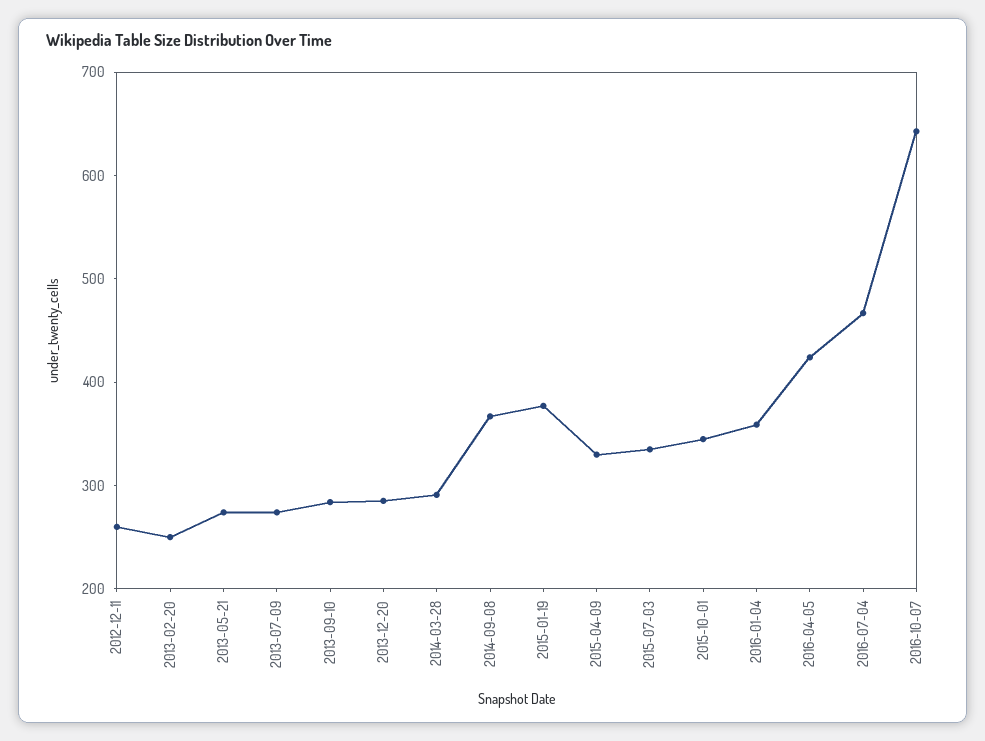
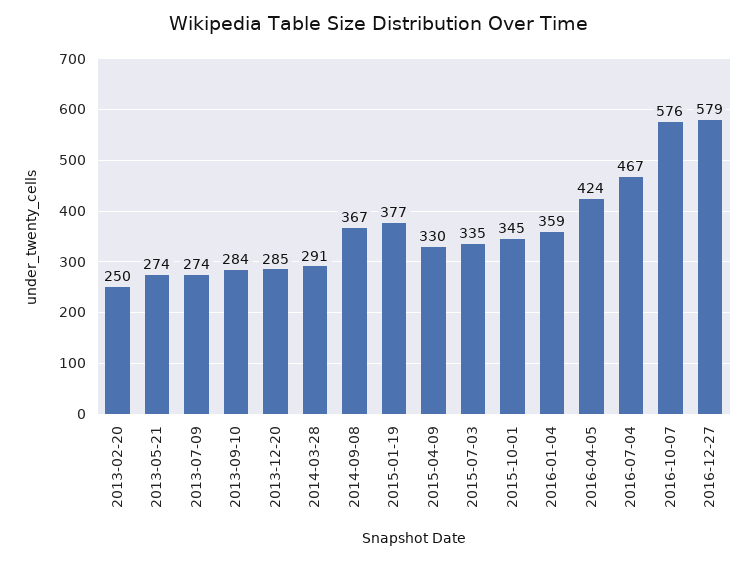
2012-12-11: 260 -> none
2016-10-07: 640 -> 576
2016-12-27: none -> 579

